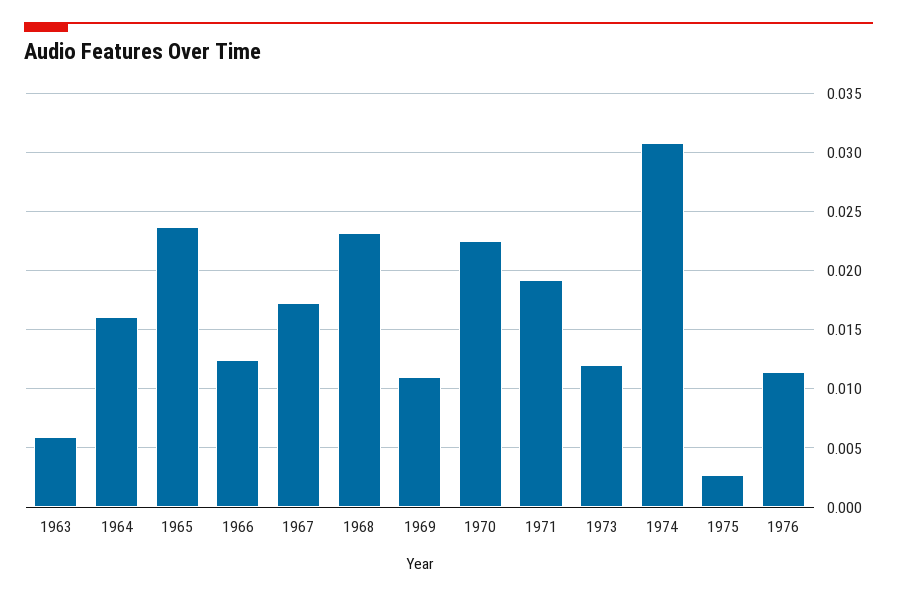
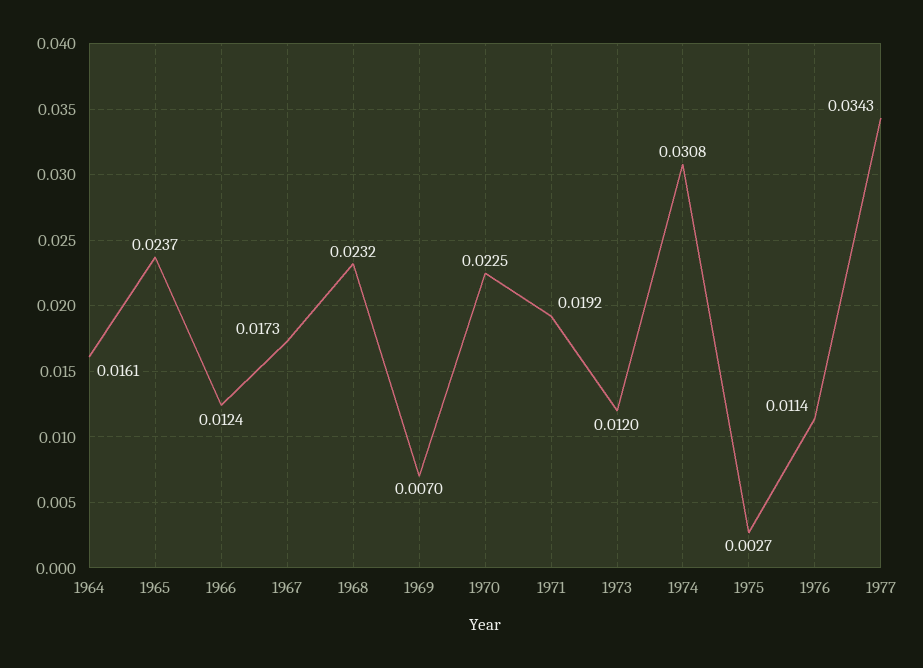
1963: 0.006 -> none
1969: 0.011 -> 0.007
1977: none -> 0.0343

